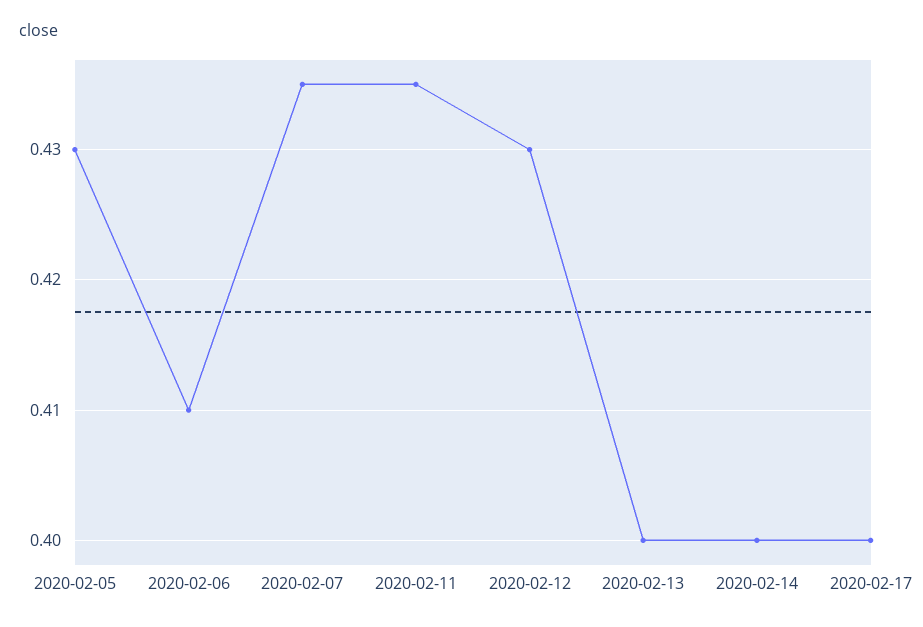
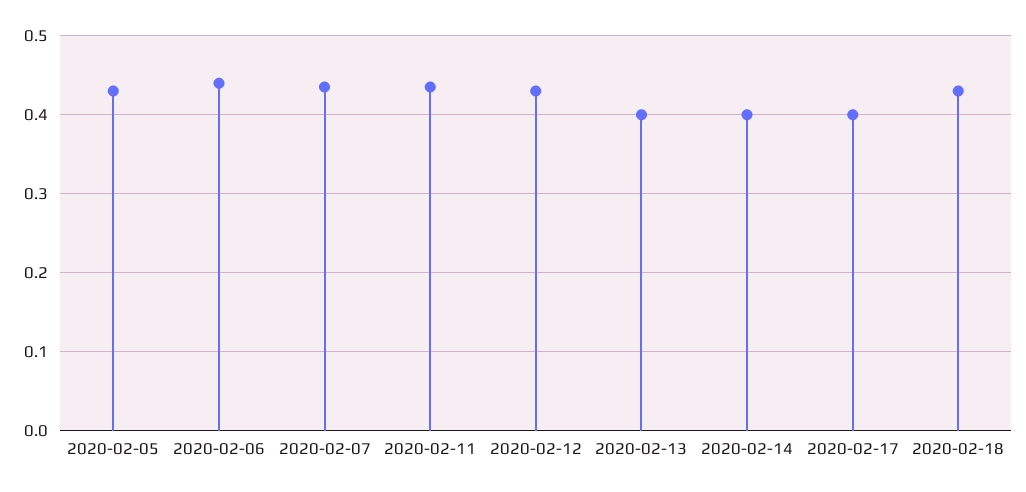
2020-02-06: 0.41 -> 0.44
2020-02-18: none -> 0.43

